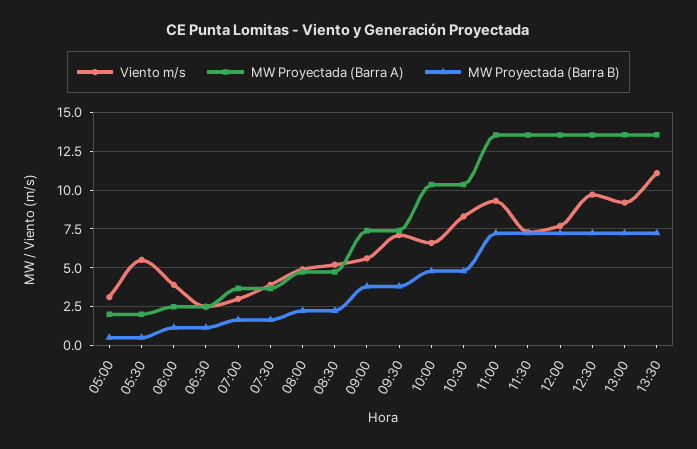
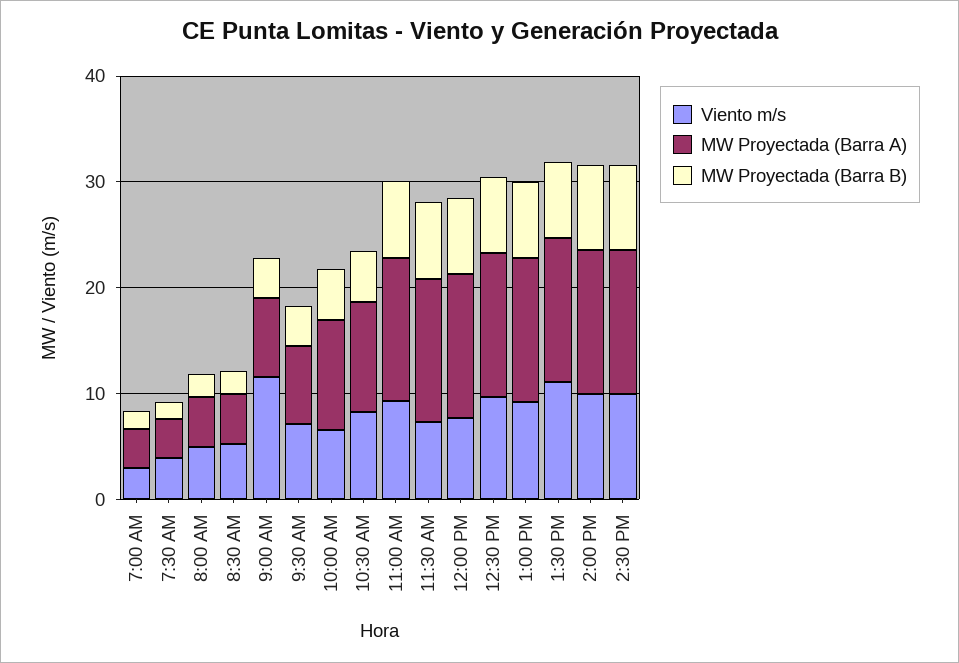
Viento m/s, 05:00: 3 -> none
MW Proyectada (Barra A), 05:00: 2 -> none
MW Proyectada (Barra B), 05:00: 0.5 -> none
Viento m/s, 05:30: 5.5 -> none
MW Proyectada (Barra A), 05:30: 2 -> none
MW Proyectada (Barra B), 05:30: 0.5 -> none
Viento m/s, 06:00: 4 -> none
MW Proyectada (Barra A), 06:00: 2.5 -> none
MW Proyectada (Barra B), 06:00: 1 -> none
Viento m/s, 06:30: 2.5 -> none
MW Proyectada (Barra A), 06:30: 2.5 -> none
MW Proyectada (Barra B), 06:30: 1 -> none
Viento m/s, 09:00: 5.5 -> 12
Viento m/s, 2:00 PM: none -> 10
MW Proyectada (Barra A), 2:00 PM: none -> 14
MW Proyectada (Barra B), 2:00 PM: none -> 8
Viento m/s, 2:30 PM: none -> 10
MW Proyectada (Barra A), 2:30 PM: none -> 14
MW Proyectada (Barra B), 2:30 PM: none -> 8

